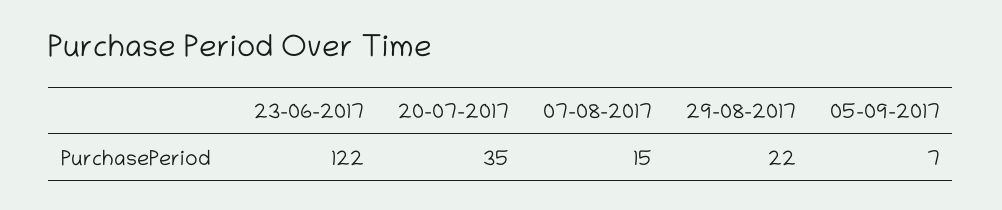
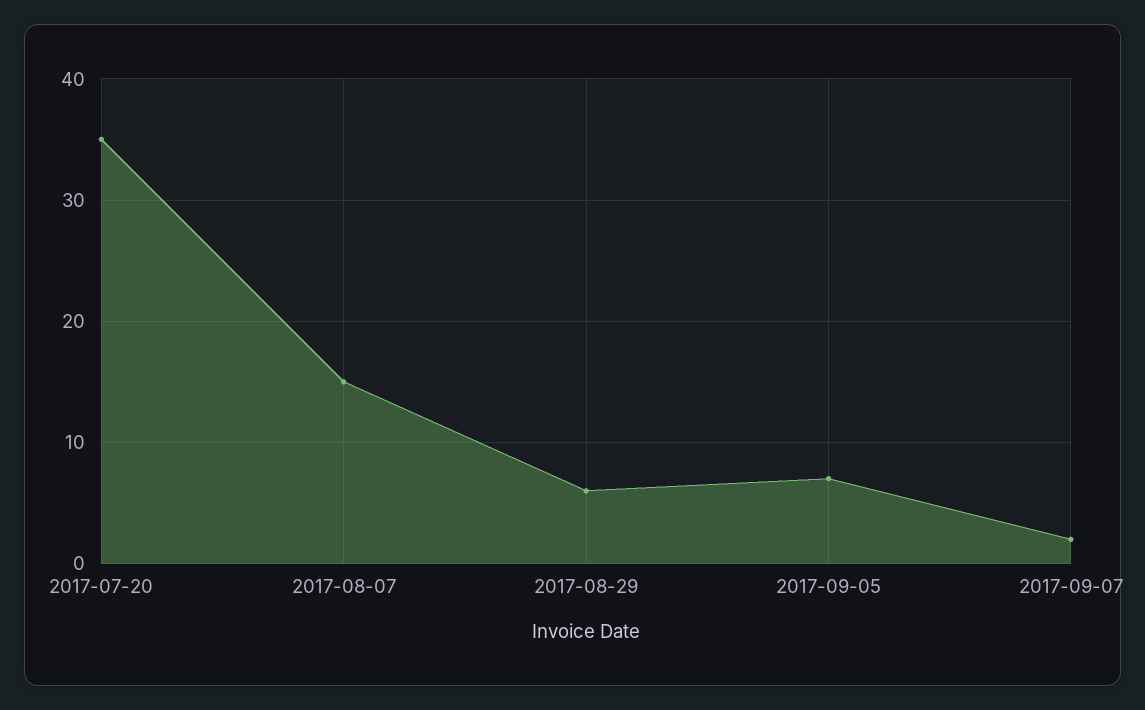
23-06-2017: 122 -> none
29-08-2017: 22 -> 6
2017-09-07: none -> 2

